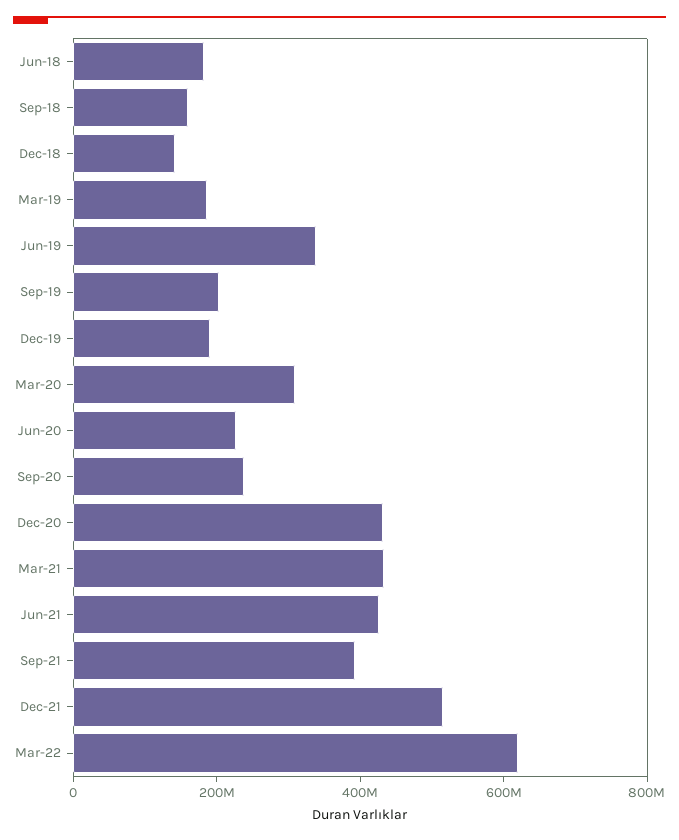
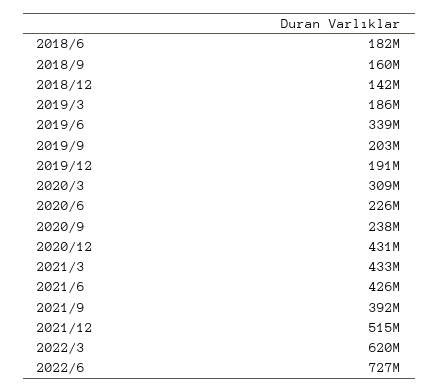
2022/6: none -> 727000000

